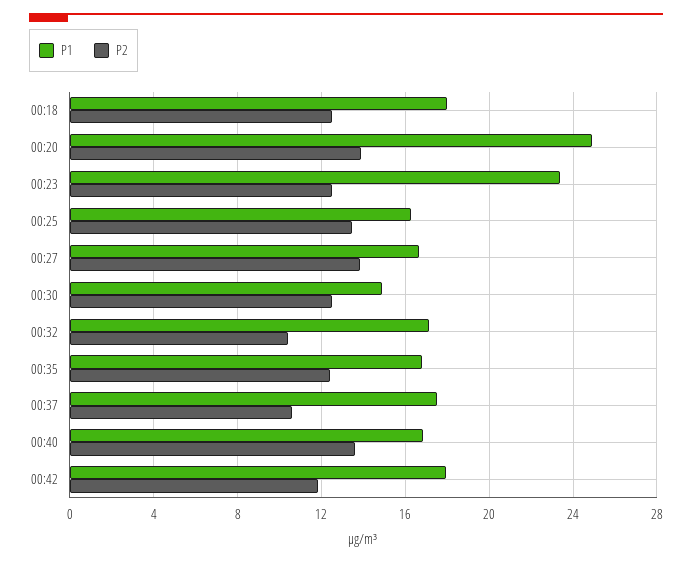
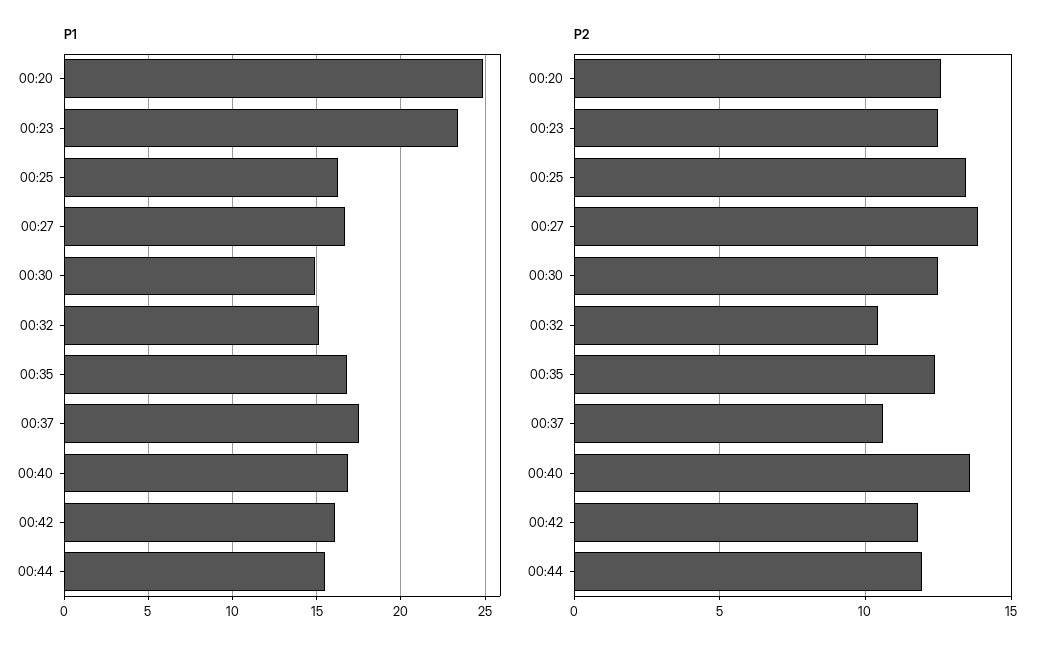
P1, 00:18: 18 -> none
P2, 00:18: 12.5 -> none
P2, 00:20: 14 -> 12.5
P1, 00:32: 17 -> 15
P1, 00:42: 18 -> 16
P1, 00:44: none -> 15.5
P2, 00:44: none -> 12

